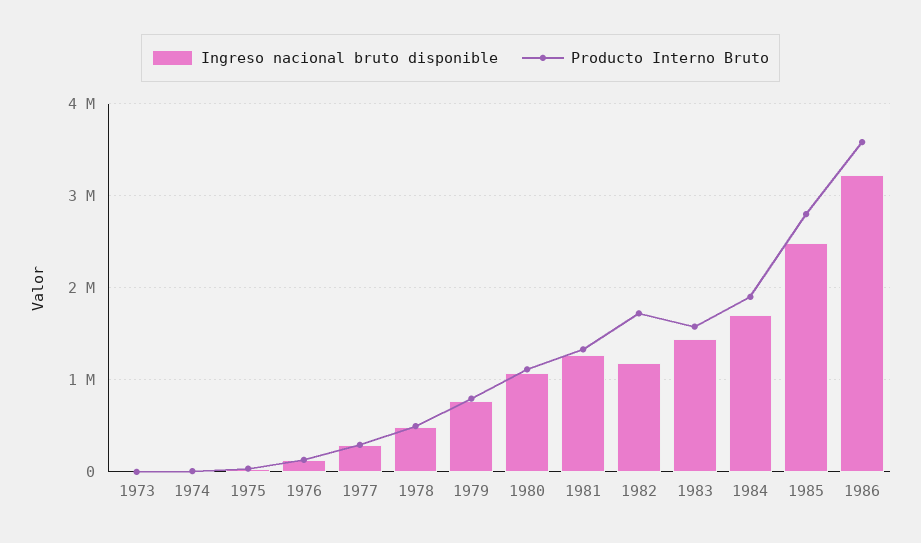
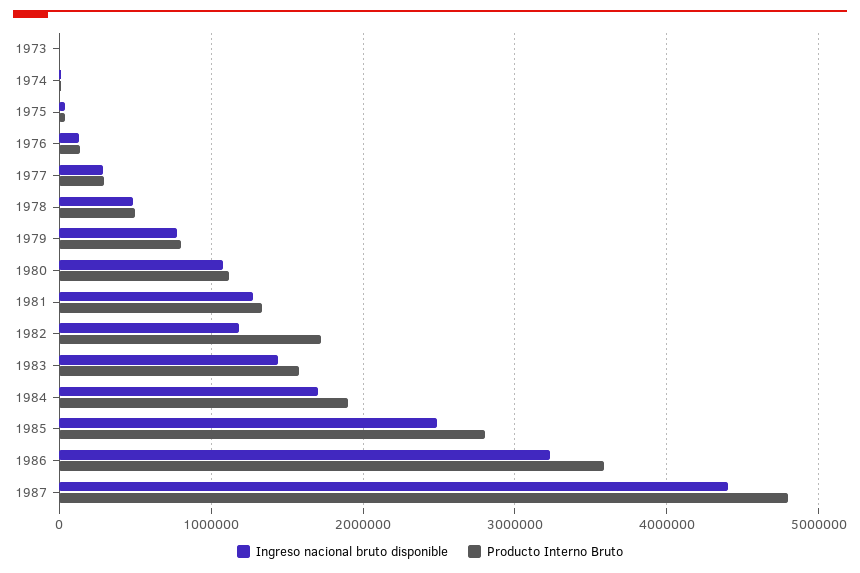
Ingreso nacional bruto disponible, 1987: none -> 4400000
Producto Interno Bruto, 1987: none -> 4800000

